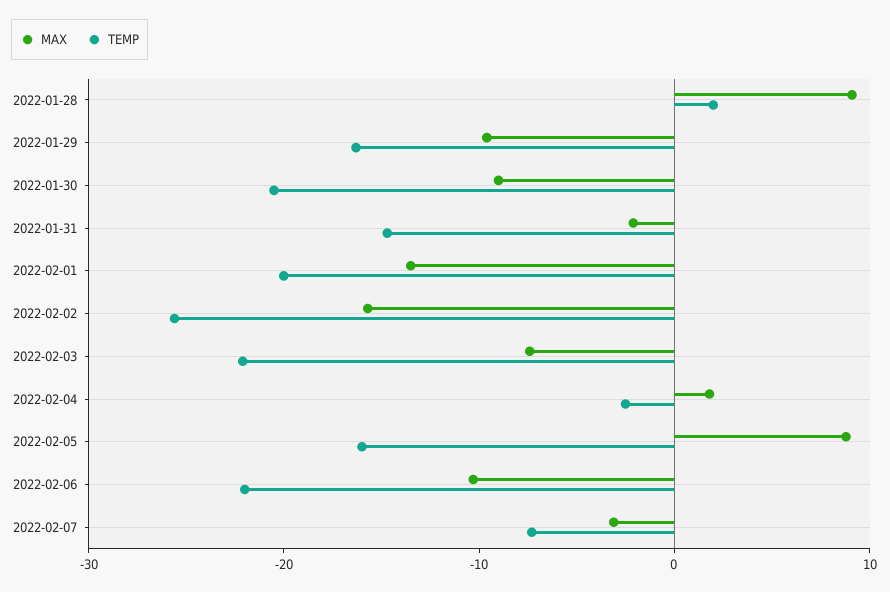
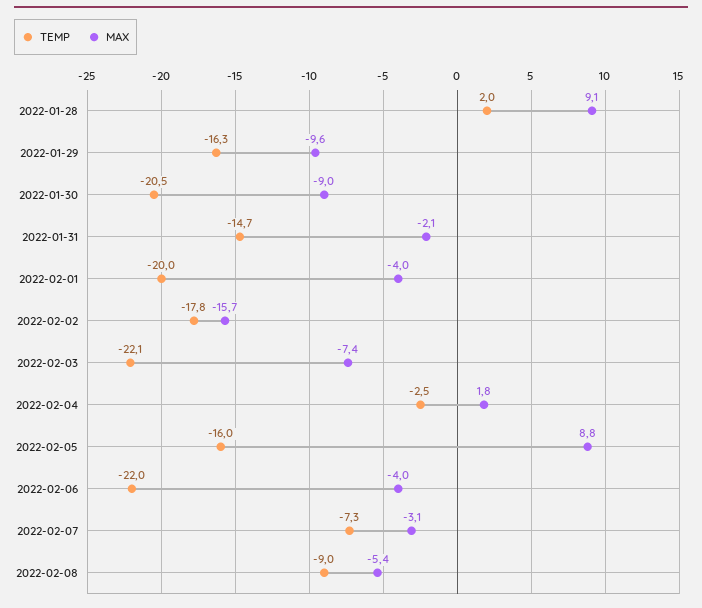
MAX, 2022-02-01: -14 -> -4
TEMP, 2022-02-02: -26 -> -17.8
MAX, 2022-02-06: -10 -> -4
TEMP, 2022-02-08: none -> -9
MAX, 2022-02-08: none -> -5.4

